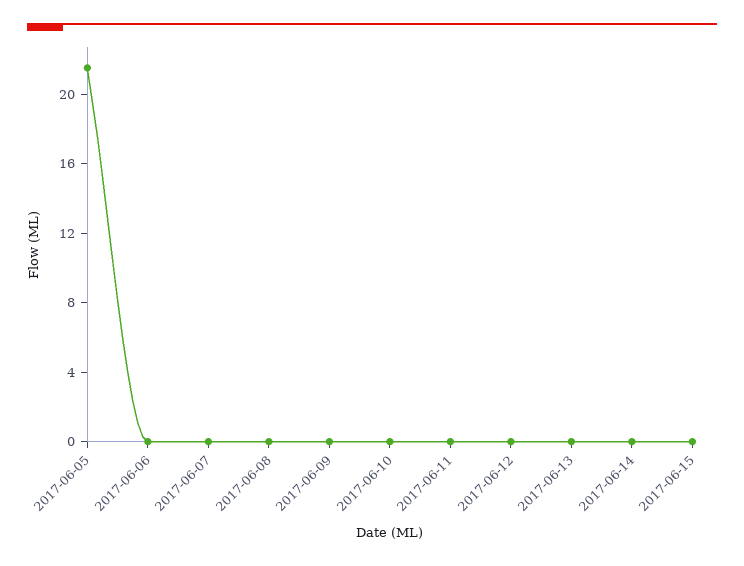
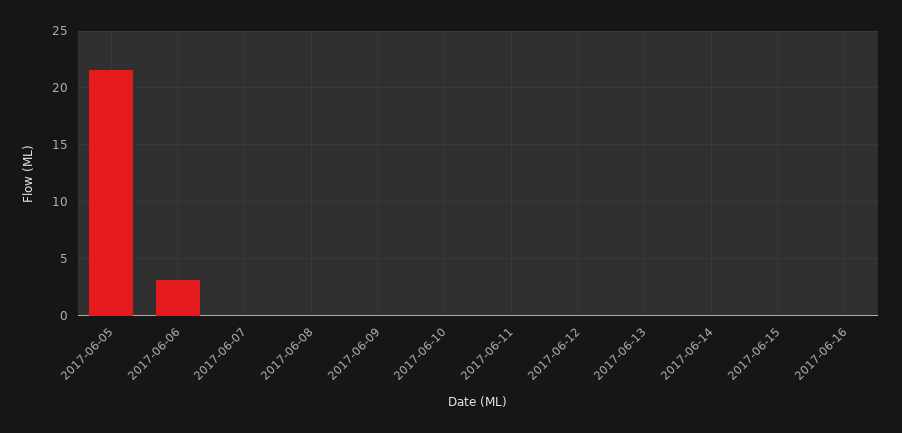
2017-06-06: 0 -> 3
2017-06-16: none -> 0

